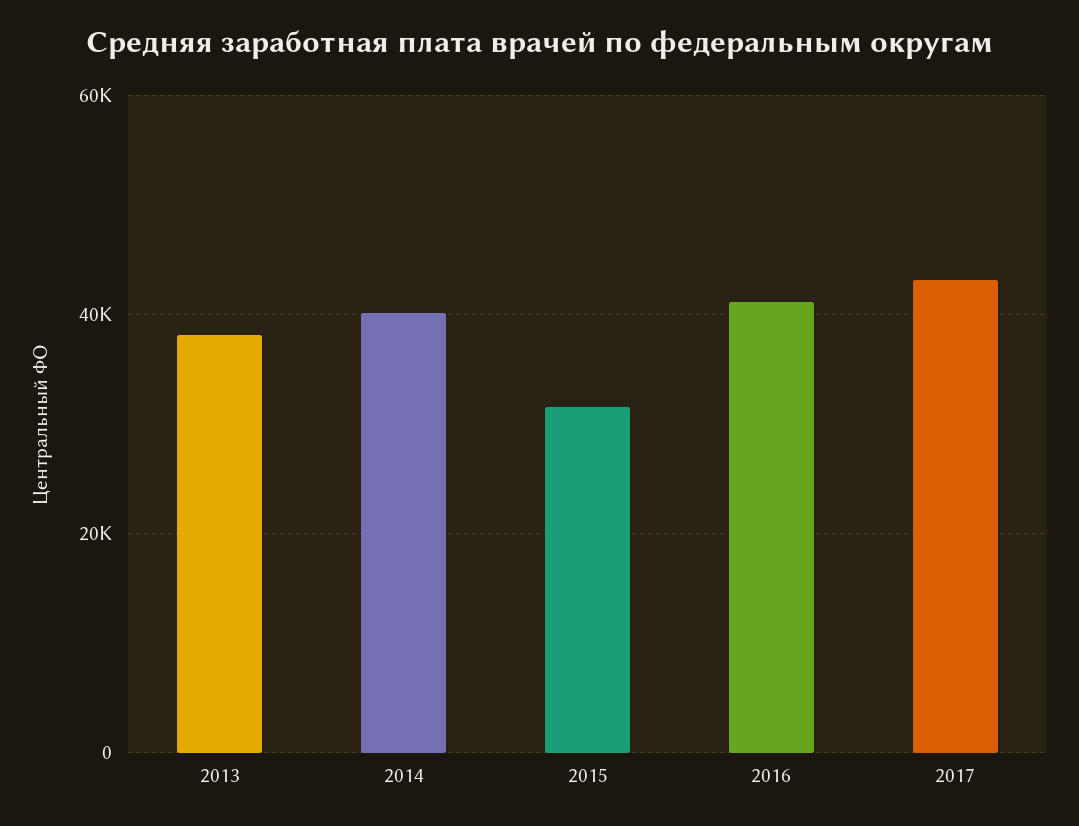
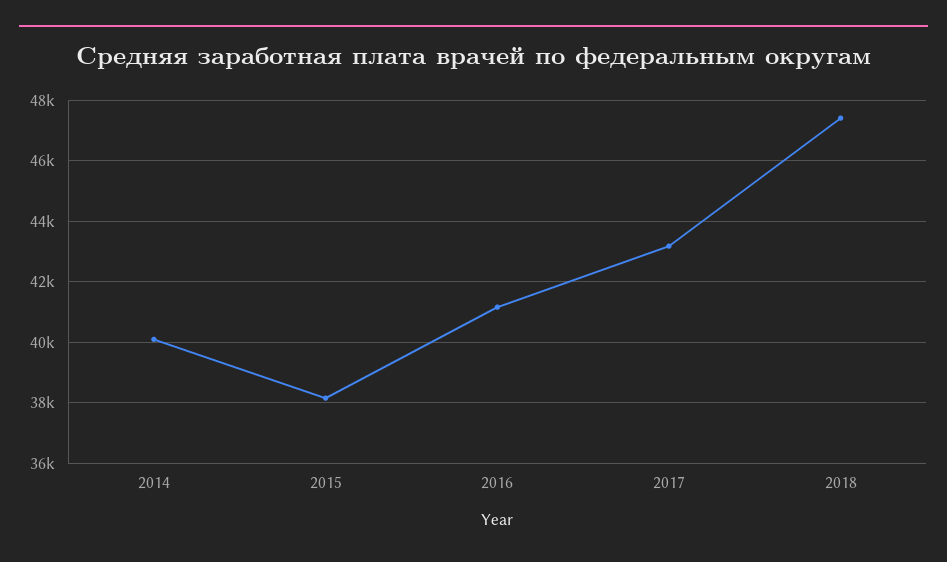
2013: 38000 -> none
2015: 32000 -> 38200
2018: none -> 47400

